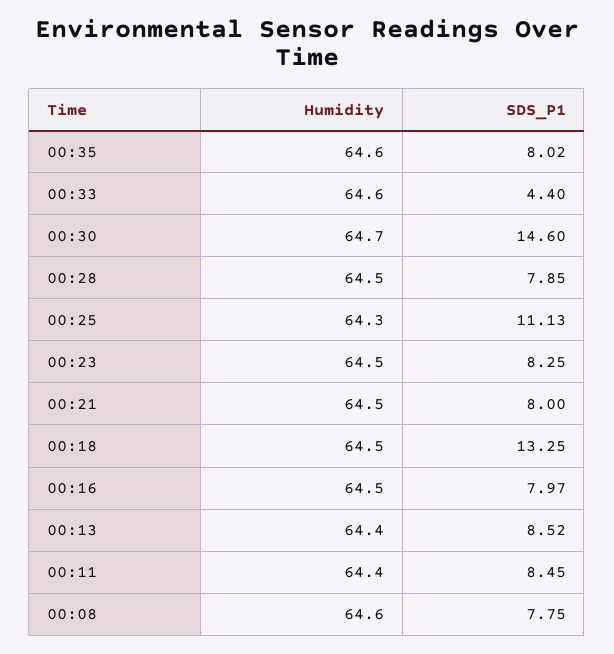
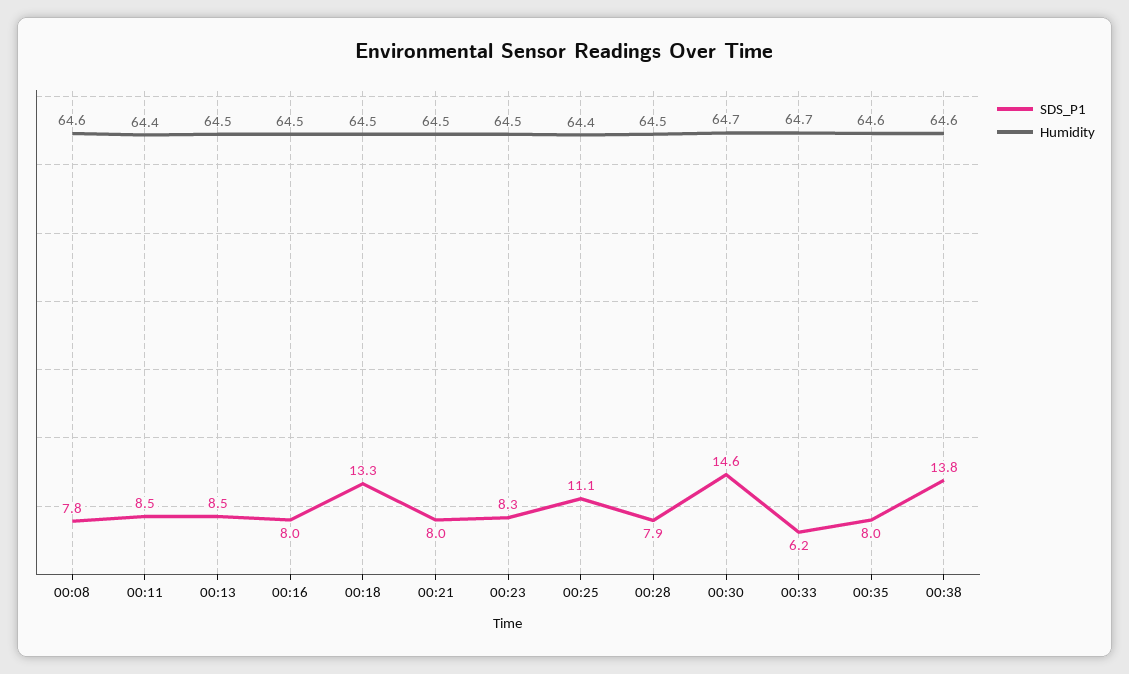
Humidity, 00:33: 64.6 -> 64.7
SDS_P1, 00:33: 4.4 -> 6.2
Humidity, 00:25: 64.3 -> 64.4
Humidity, 00:13: 64.4 -> 64.5
SDS_P1, 00:38: none -> 13.8
Humidity, 00:38: none -> 64.6

